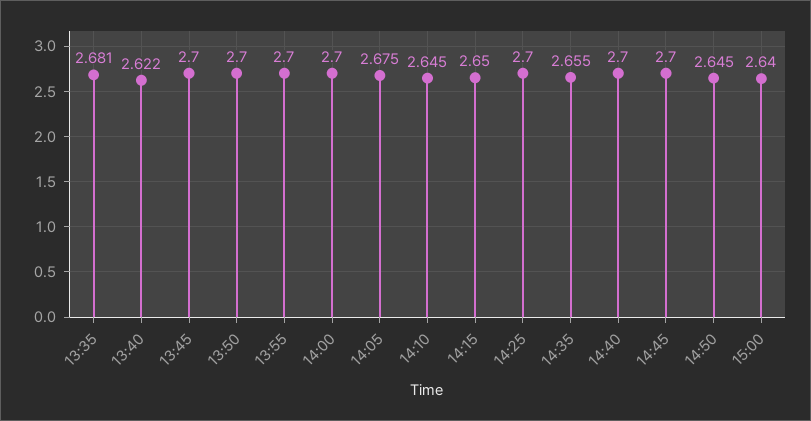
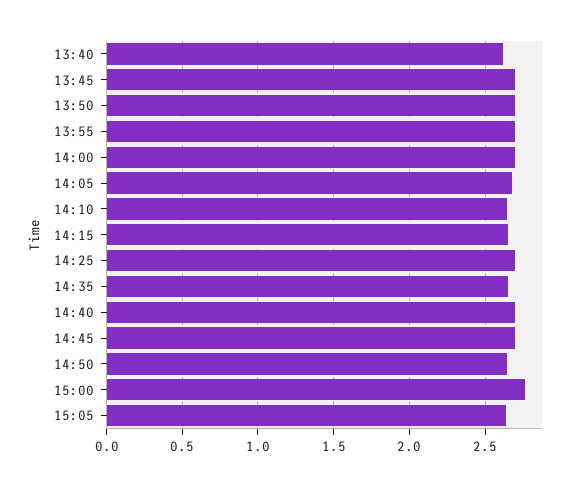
13:35: 2.681 -> none
15:00: 2.64 -> 2.75
15:05: none -> 2.65

